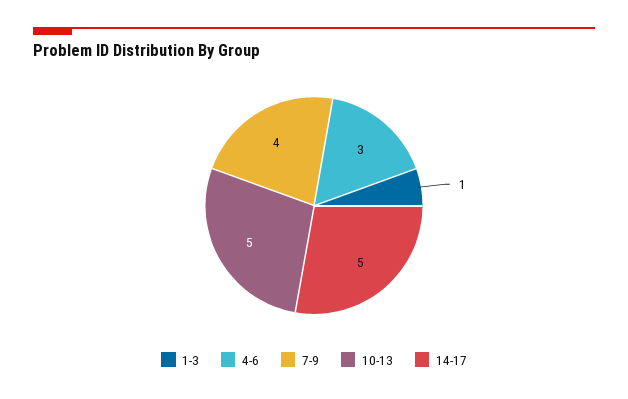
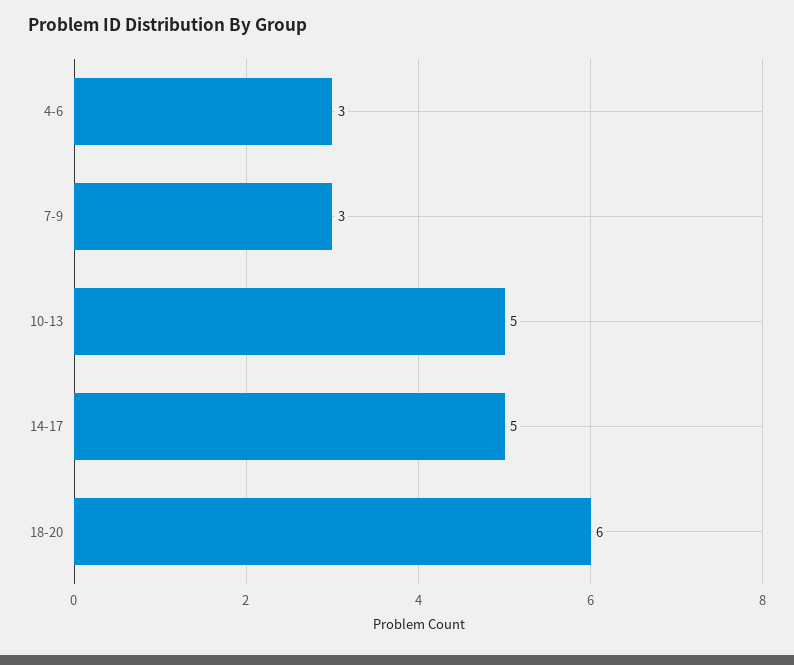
1-3: 1 -> none
7-9: 4 -> 3
18-20: none -> 6

